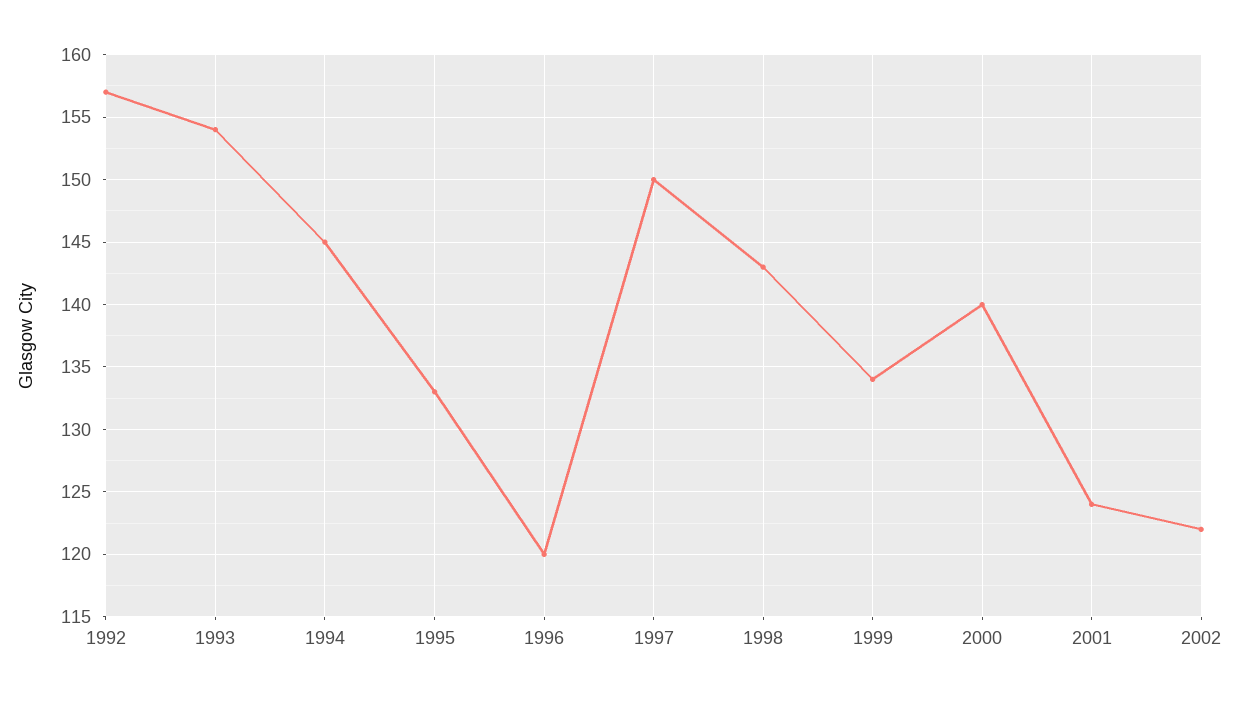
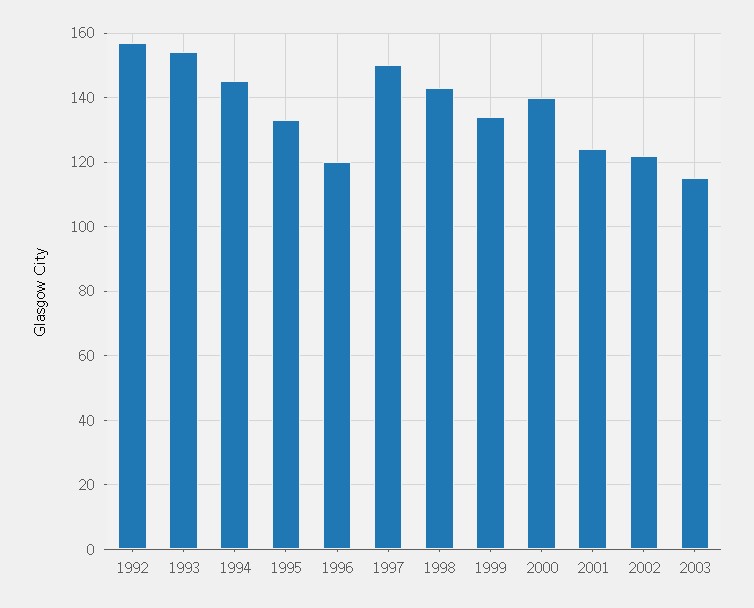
2003: none -> 115

